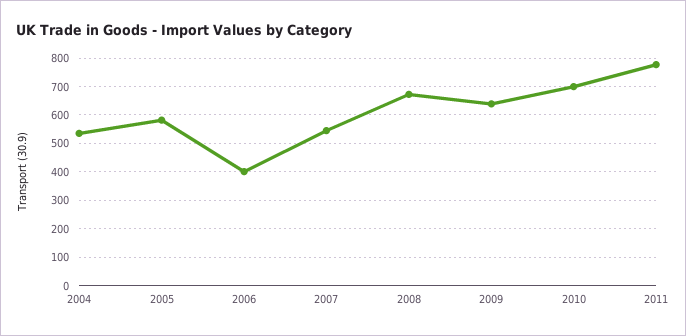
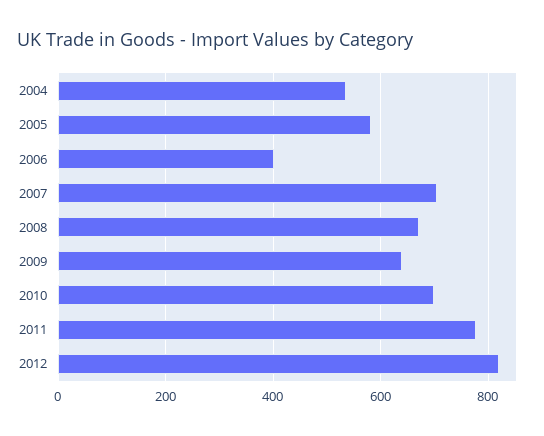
2007: 550 -> 700
2012: none -> 820

